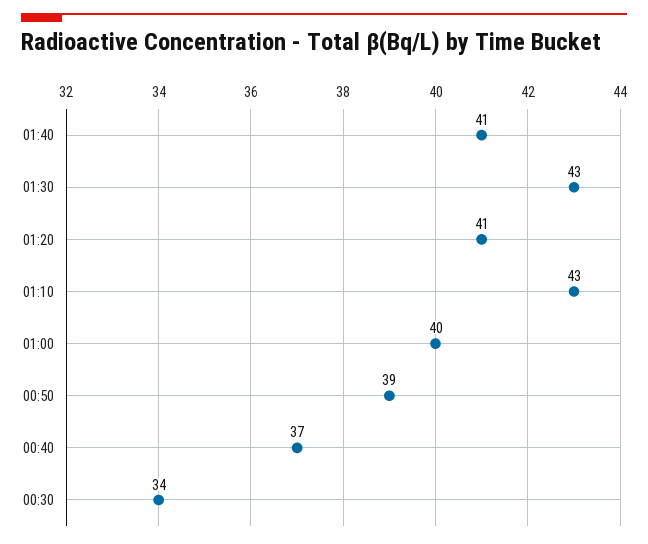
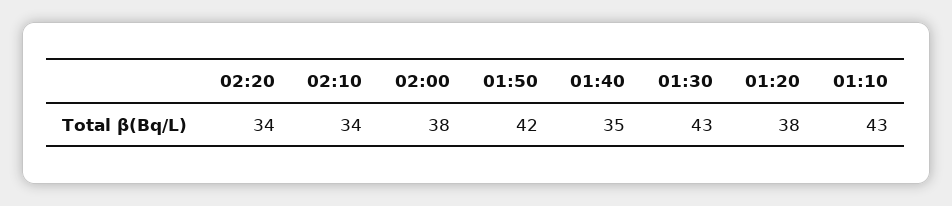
01:40: 41 -> 35
01:20: 41 -> 38
01:00: 40 -> none
00:50: 39 -> none
00:40: 37 -> none
00:30: 34 -> none
02:20: none -> 34
02:10: none -> 34
02:00: none -> 38
01:50: none -> 42

